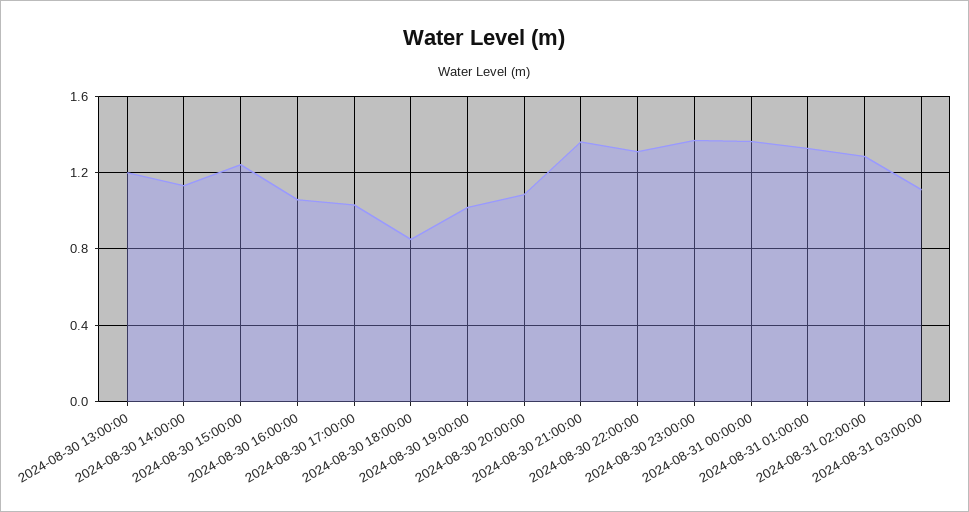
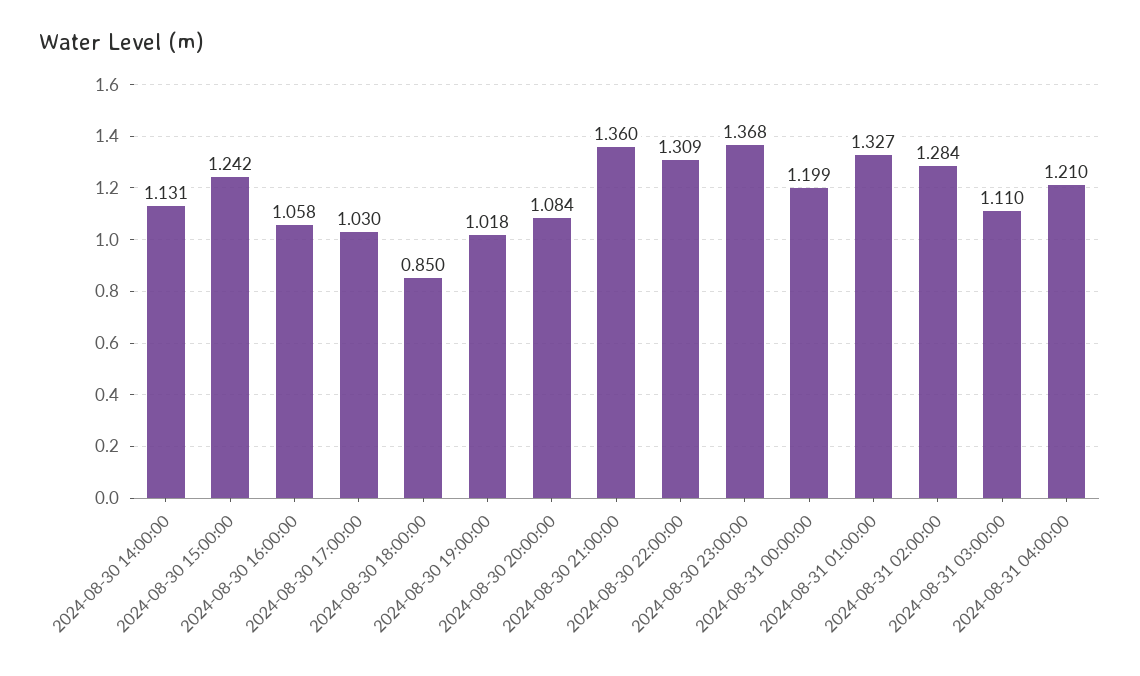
2024-08-30 13:00:00: 1.2 -> none
2024-08-31 00:00:00: 1.35 -> 1.199
2024-08-31 04:00:00: none -> 1.21

